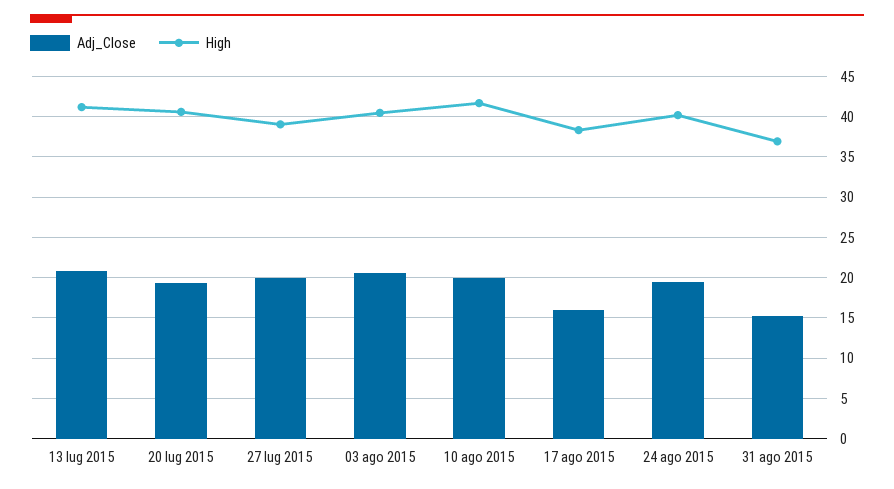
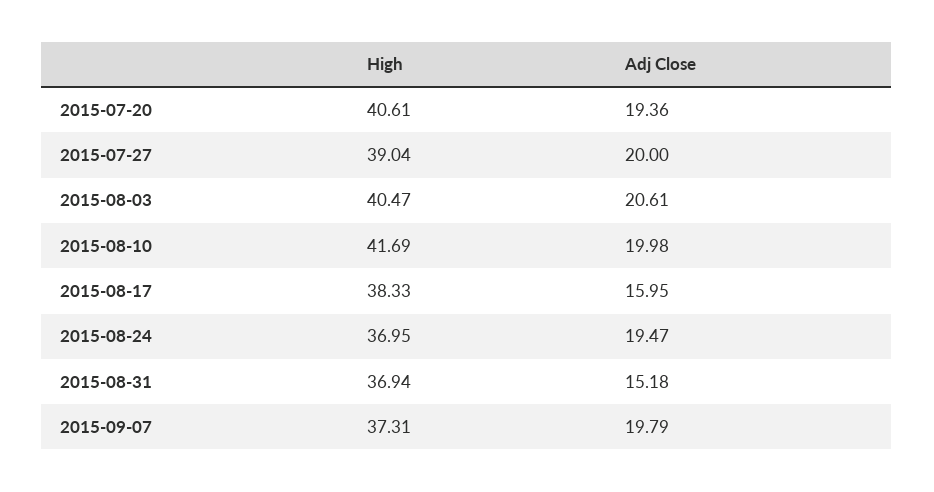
Adj_Close, 13 lug 2015: 21 -> none
High, 13 lug 2015: 41 -> none
High, 24 ago 2015: 40 -> 36.95
High, 2015-09-07: none -> 37.31
Adj_Close, 2015-09-07: none -> 19.79

